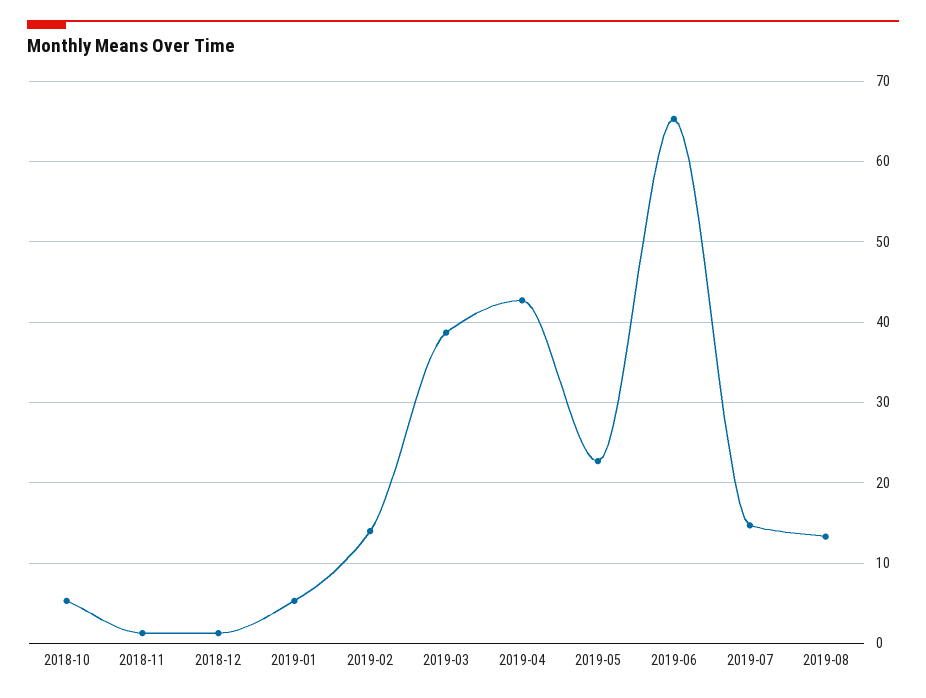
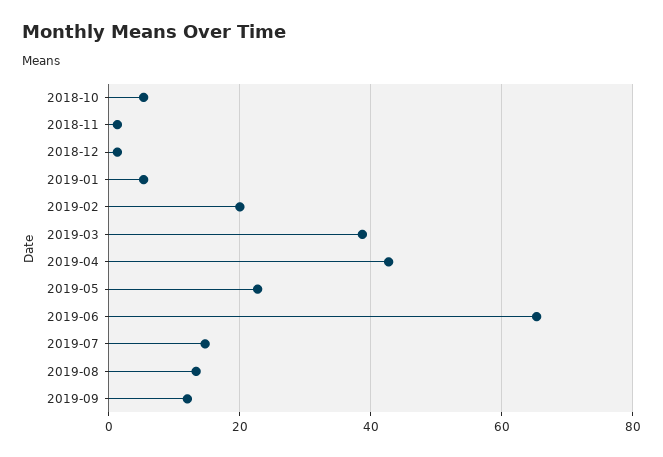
2019-02: 14 -> 20
2019-09: none -> 12

